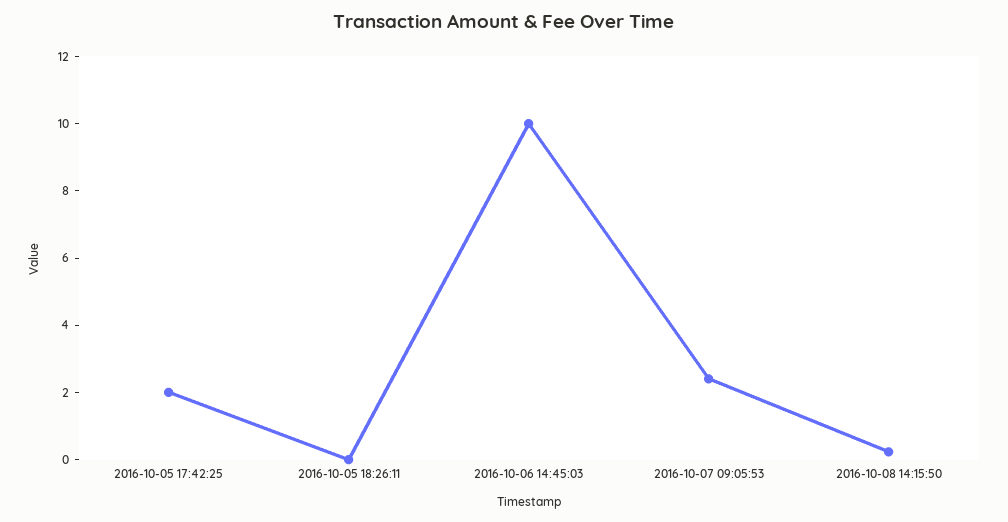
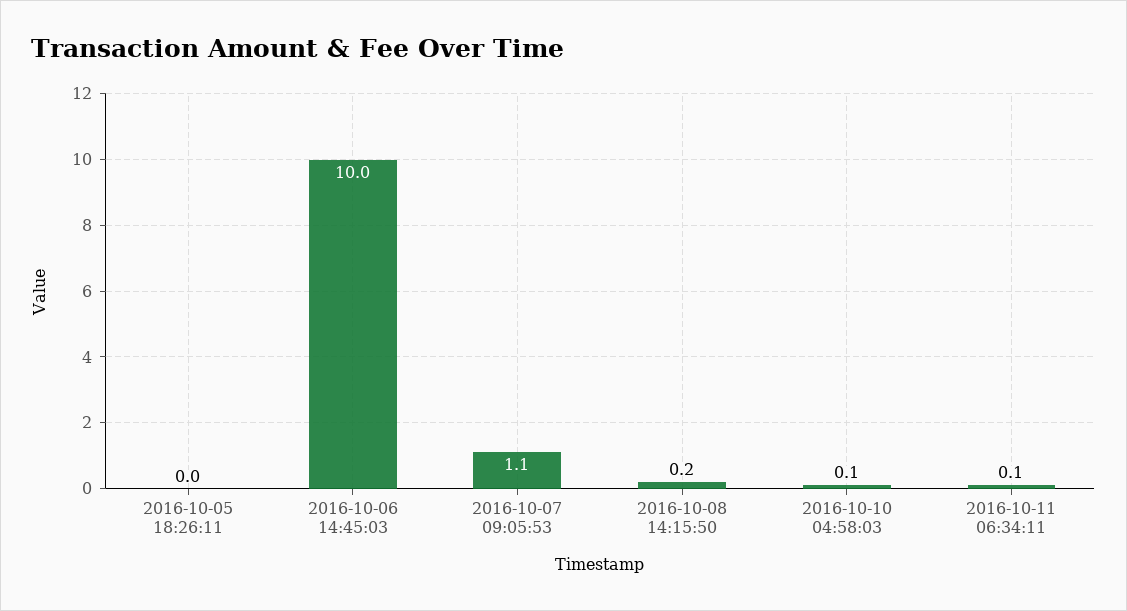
2016-10-05 17:42:25: 2 -> none
2016-10-07 09:05:53: 2.5 -> 1.1
2016-10-10 04:58:03: none -> 0.1
2016-10-11 06:34:11: none -> 0.1

